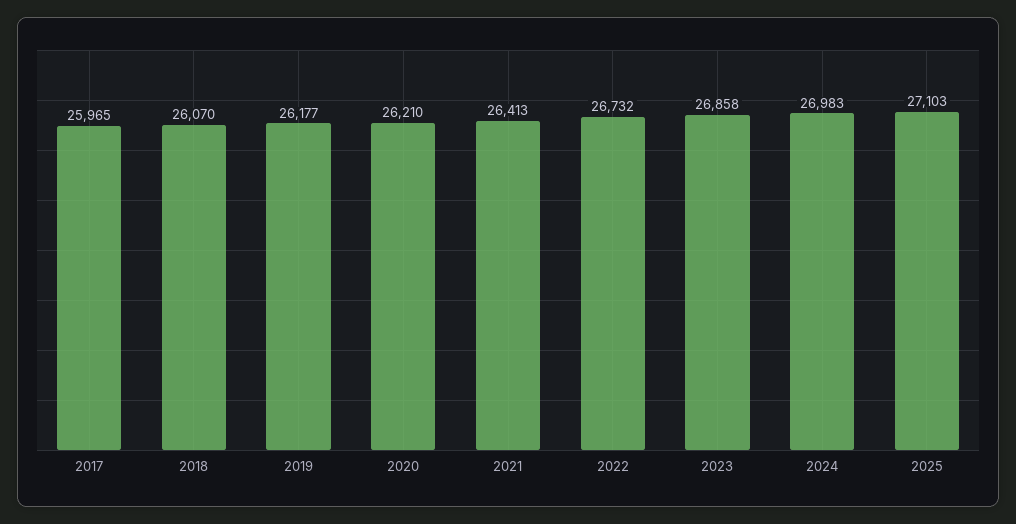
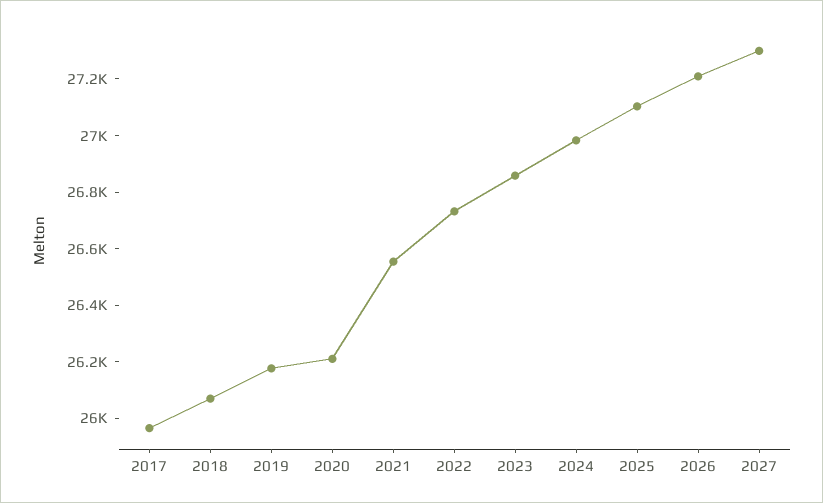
2021: 26413 -> 26550
2026: none -> 27200
2027: none -> 27300

